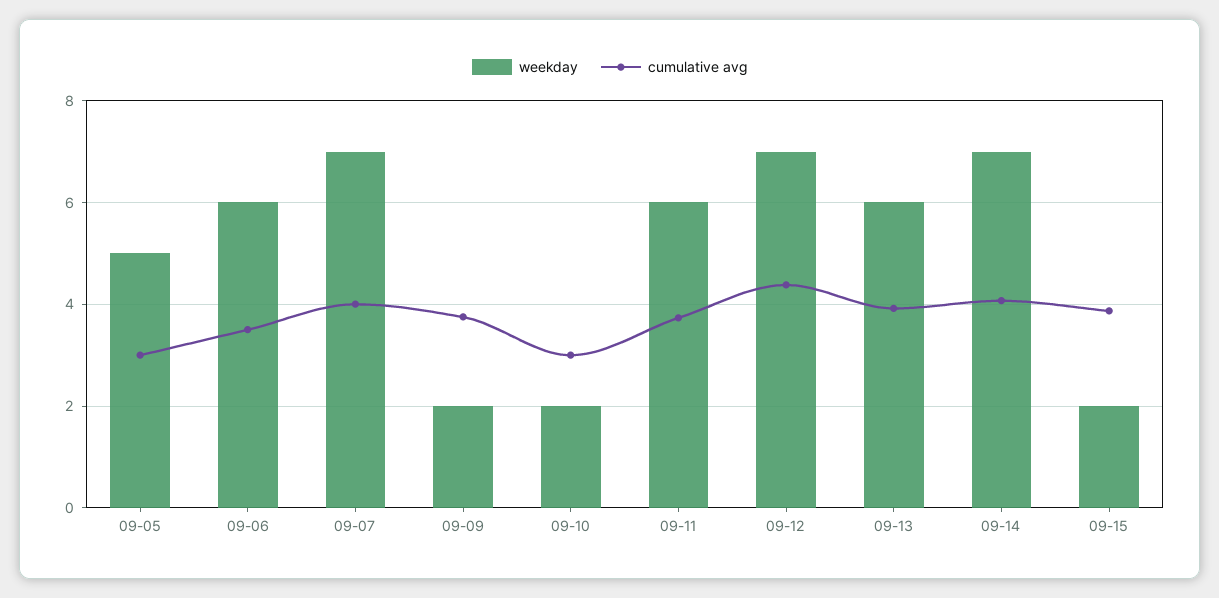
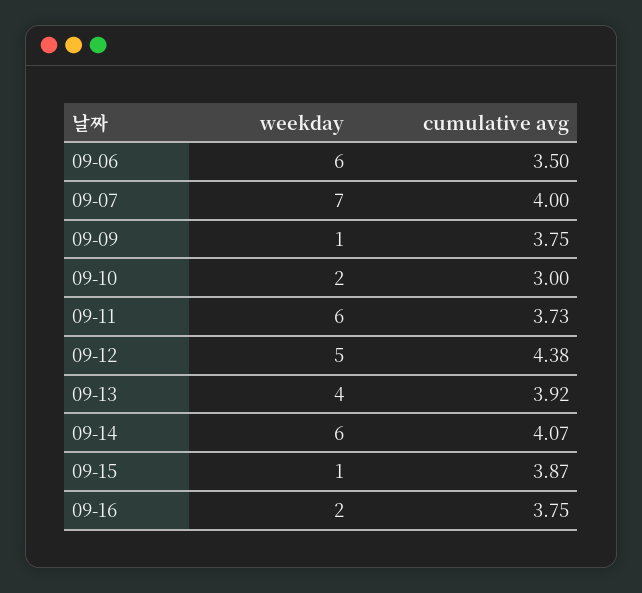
weekday, 09-05: 5 -> none
cumulative avg, 09-05: 3 -> none
weekday, 09-09: 2 -> 1
weekday, 09-12: 7 -> 5
weekday, 09-13: 6 -> 4
weekday, 09-14: 7 -> 6
weekday, 09-15: 2 -> 1
weekday, 09-16: none -> 2
cumulative avg, 09-16: none -> 3.75

